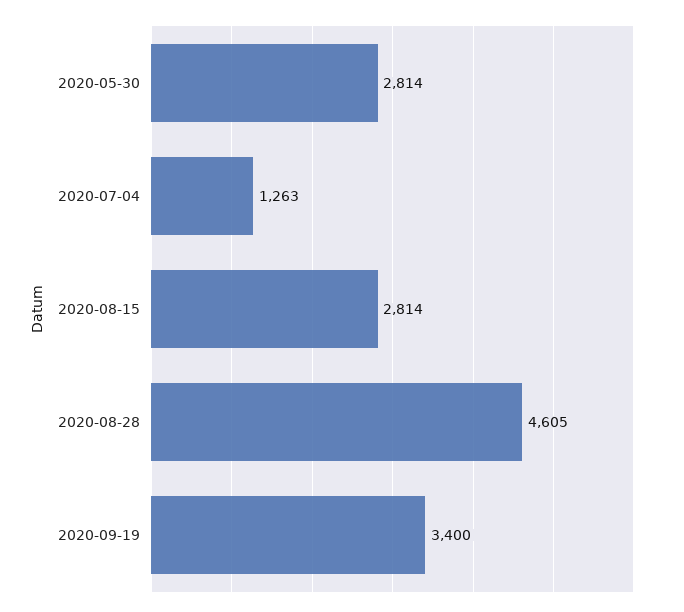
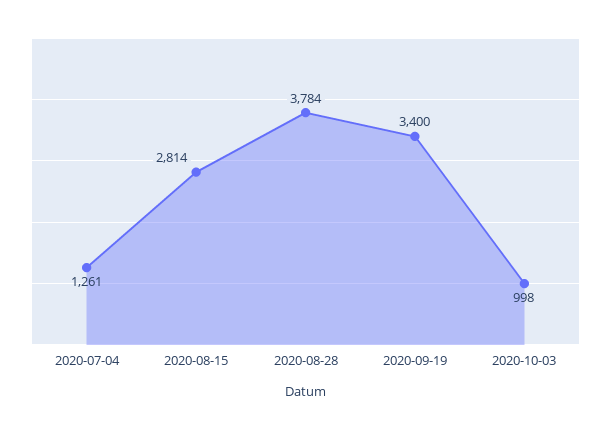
2020-05-30: 2814 -> none
2020-07-04: 1263 -> 1261
2020-08-28: 4605 -> 3784
2020-10-03: none -> 998

